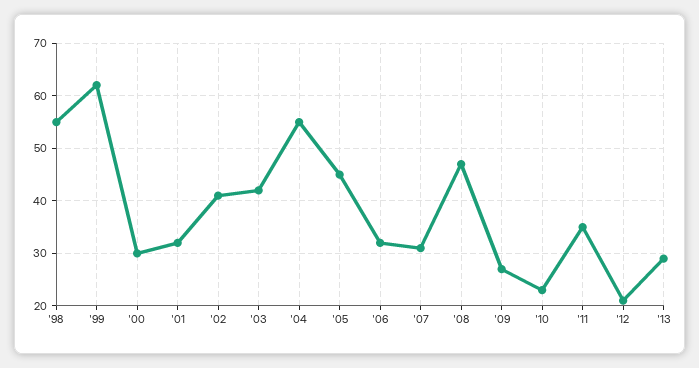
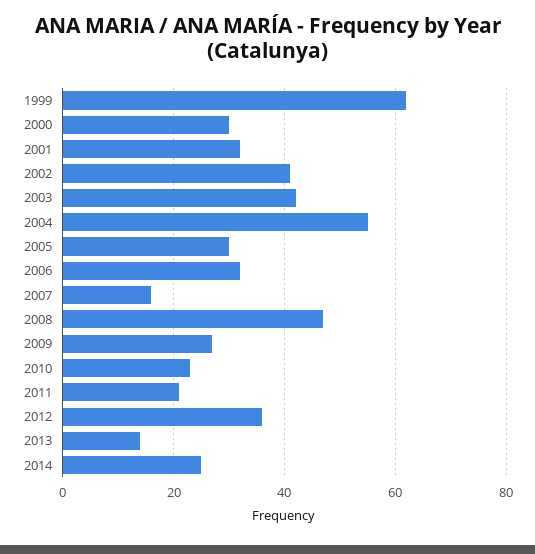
'98: 55 -> none
'05: 45 -> 30
'07: 30 -> 15
'11: 35 -> 20
'12: 20 -> 35
'13: 30 -> 15
2014: none -> 25

